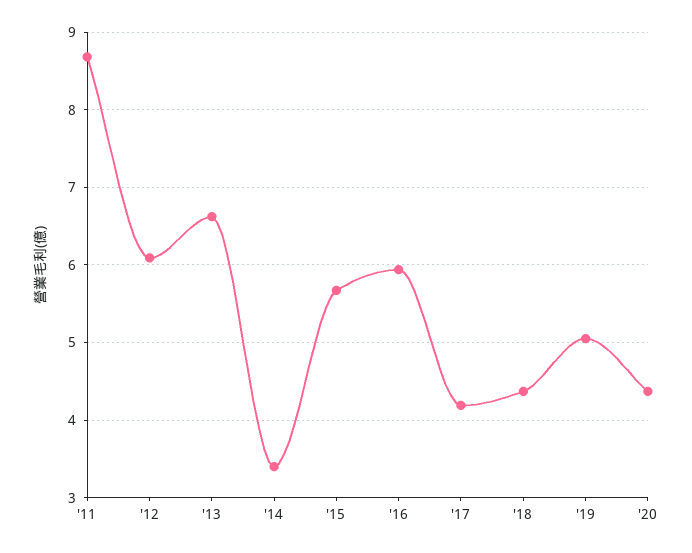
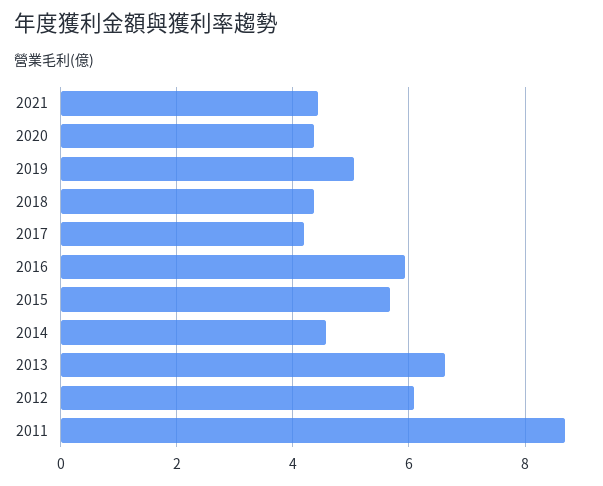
'14: 3.4 -> 4.6
2021: none -> 4.4

